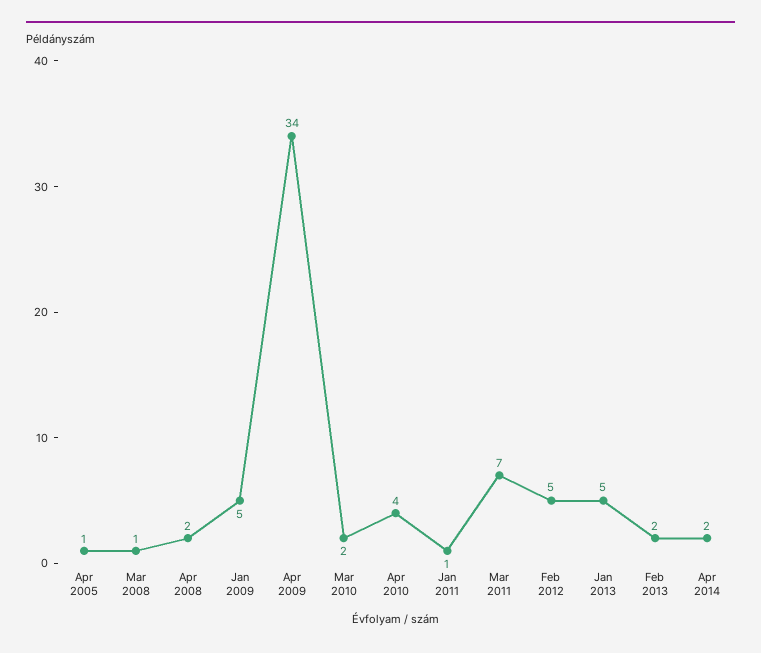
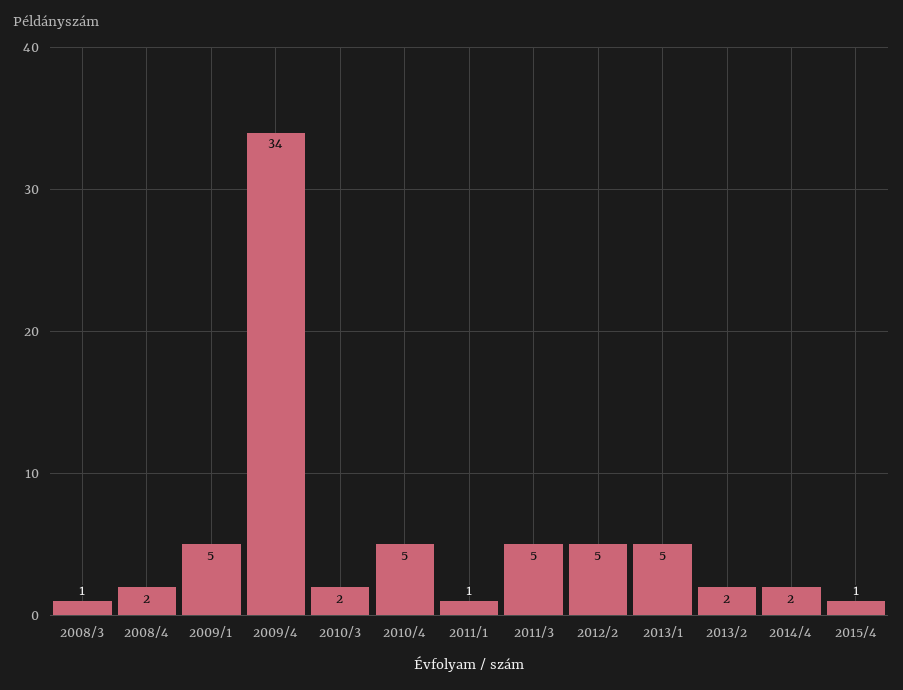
Apr 2005: 1 -> none
Apr 2010: 4 -> 5
Mar 2011: 7 -> 5
2015/4: none -> 1

